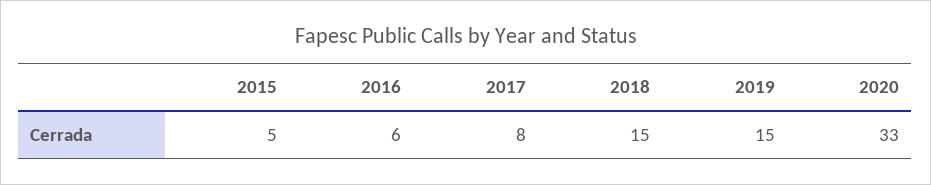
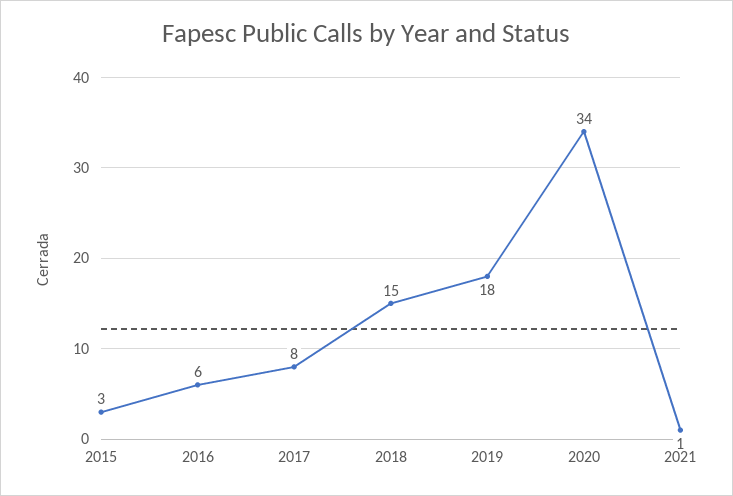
2015: 5 -> 3
2019: 15 -> 18
2020: 33 -> 34
2021: none -> 1

